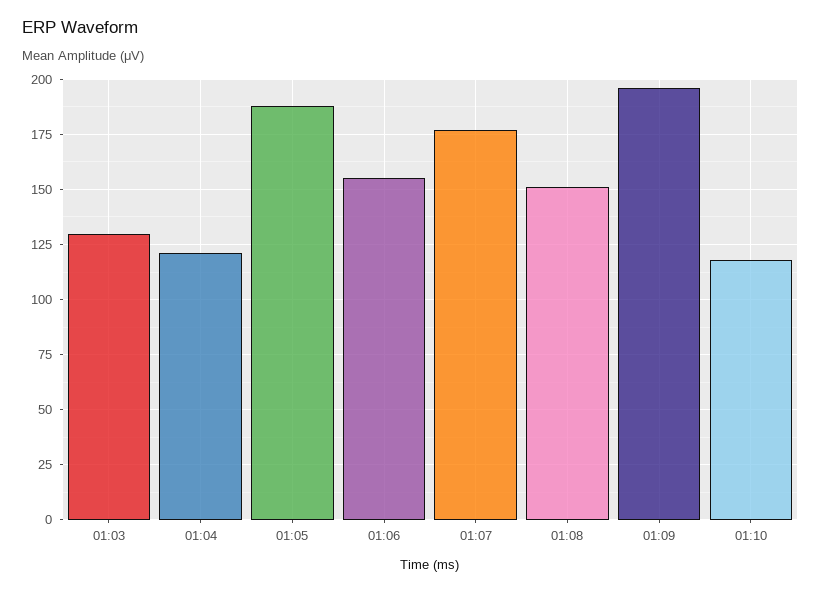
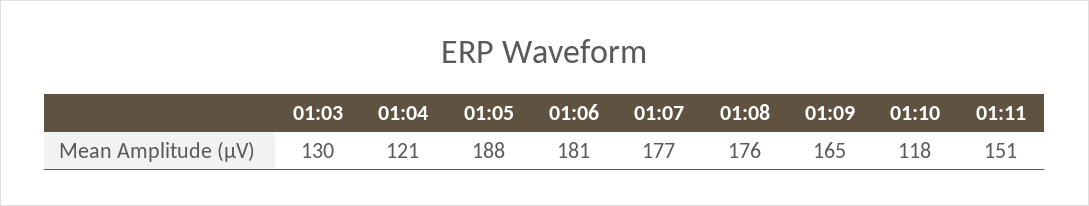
01:06: 155 -> 181
01:08: 150 -> 176
01:09: 195 -> 165
01:11: none -> 151

